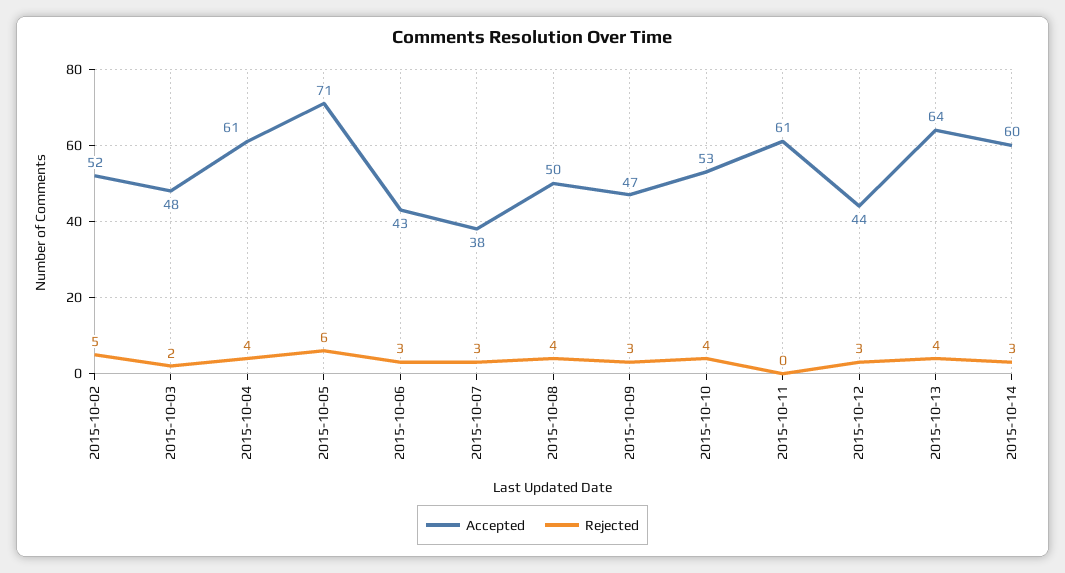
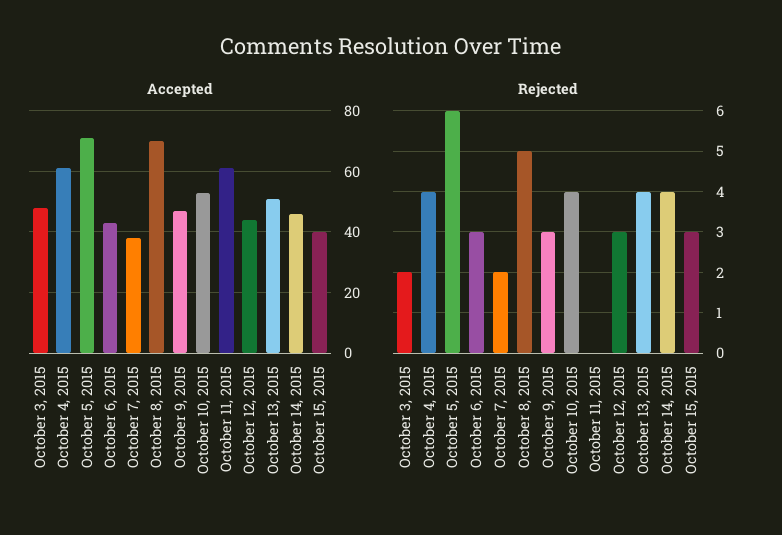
Accepted, 2015-10-02: 52 -> none
Rejected, 2015-10-02: 5 -> none
Rejected, 2015-10-07: 3 -> 2
Accepted, 2015-10-08: 50 -> 70
Rejected, 2015-10-08: 4 -> 5
Accepted, 2015-10-13: 64 -> 50
Accepted, 2015-10-14: 60 -> 45
Rejected, 2015-10-14: 3 -> 4
Accepted, October 15, 2015: none -> 40
Rejected, October 15, 2015: none -> 3

